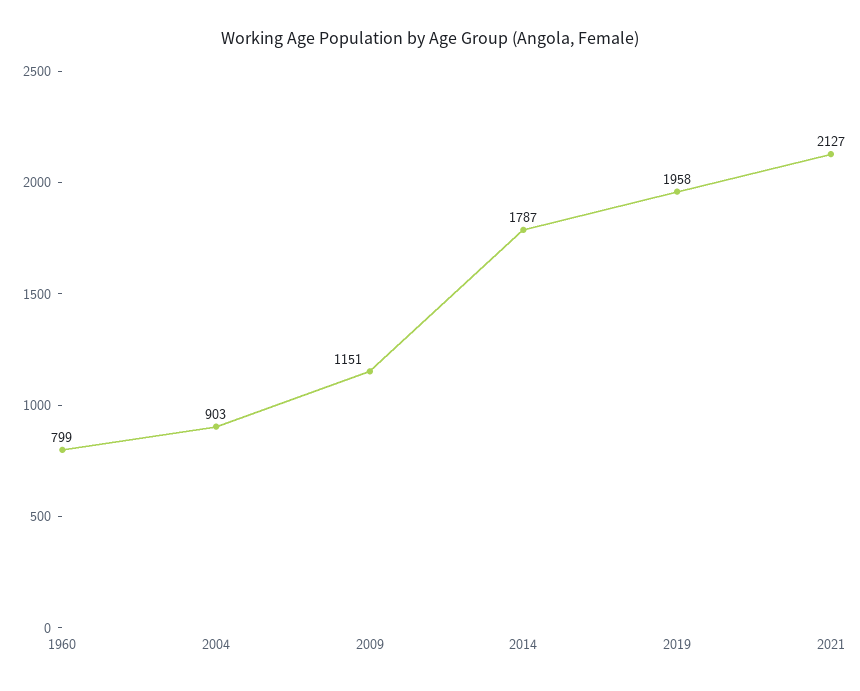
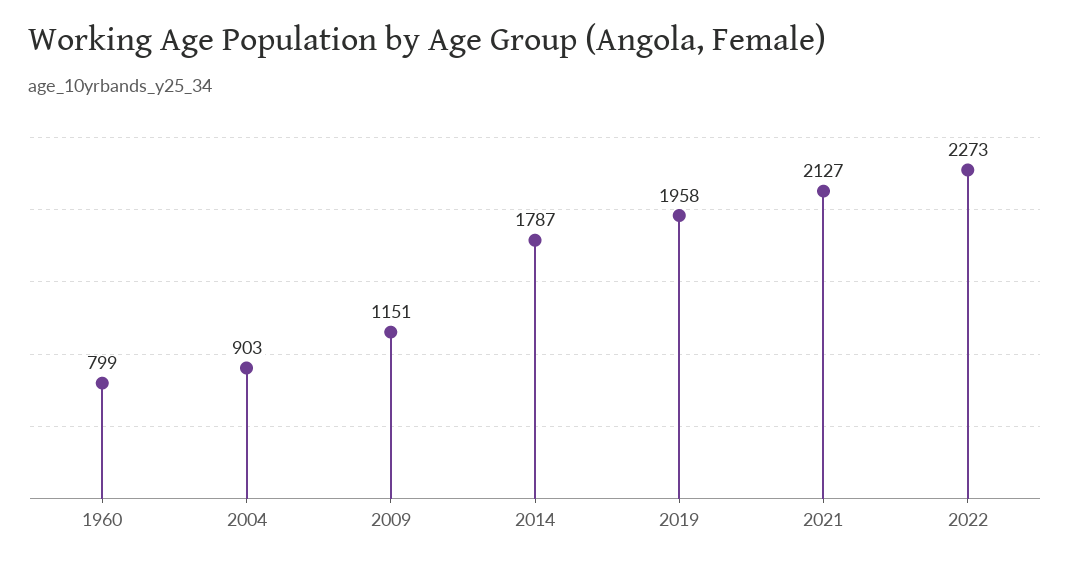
2022: none -> 2273

